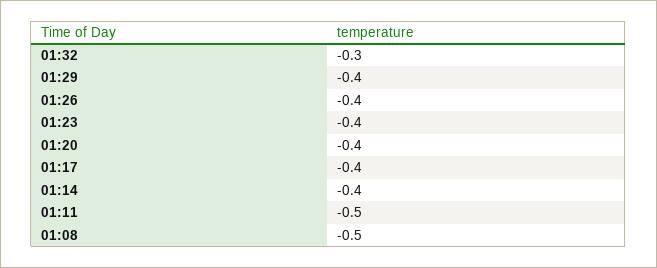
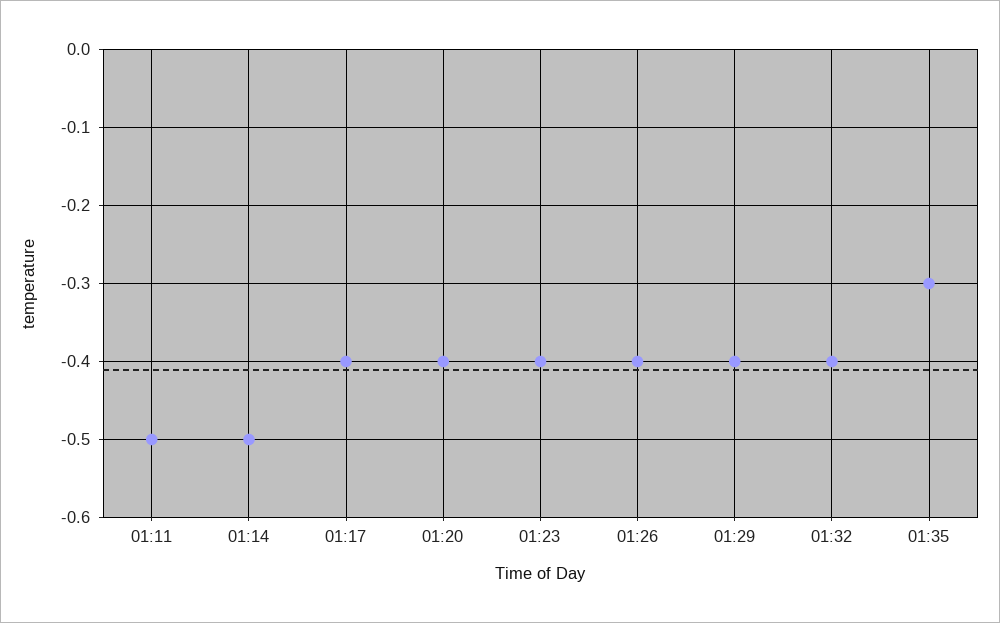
01:32: -0.3 -> -0.4
01:14: -0.4 -> -0.5
01:08: -0.5 -> none
01:35: none -> -0.3

